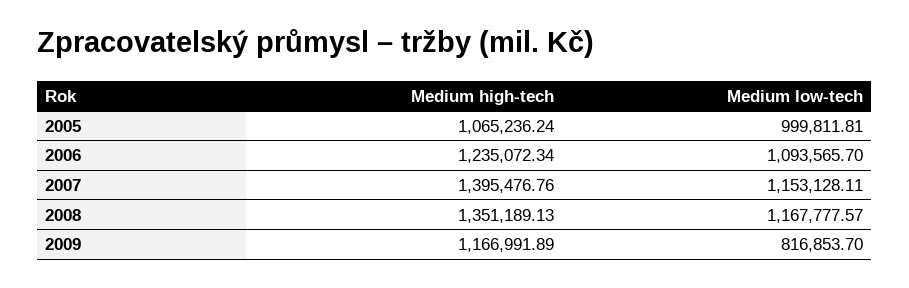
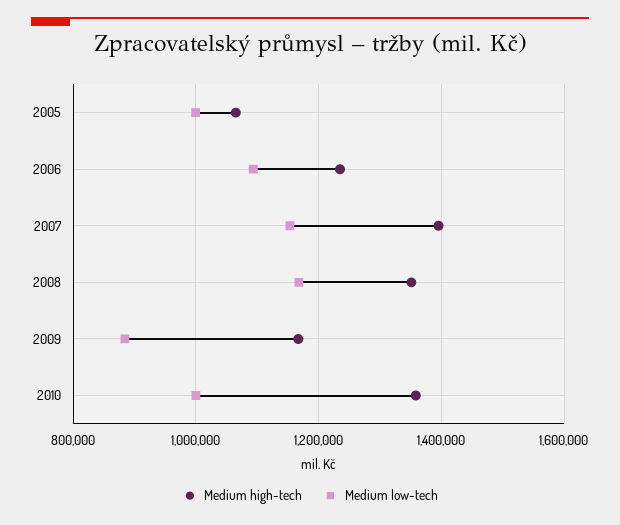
Medium low-tech, 2009: 816853.7 -> 880000
Medium high-tech, 2010: none -> 1360000
Medium low-tech, 2010: none -> 1000000

